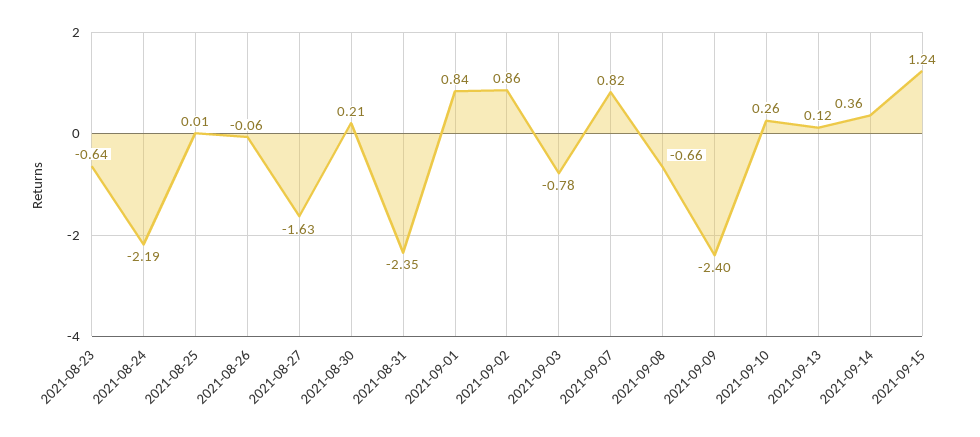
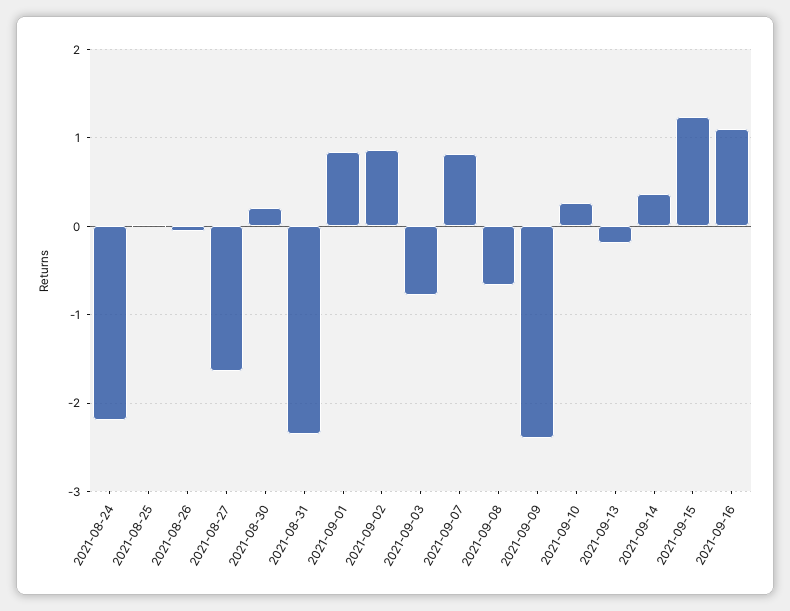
2021-08-23: -0.64 -> none
2021-09-13: 0.12 -> -0.2
2021-09-16: none -> 1.1

